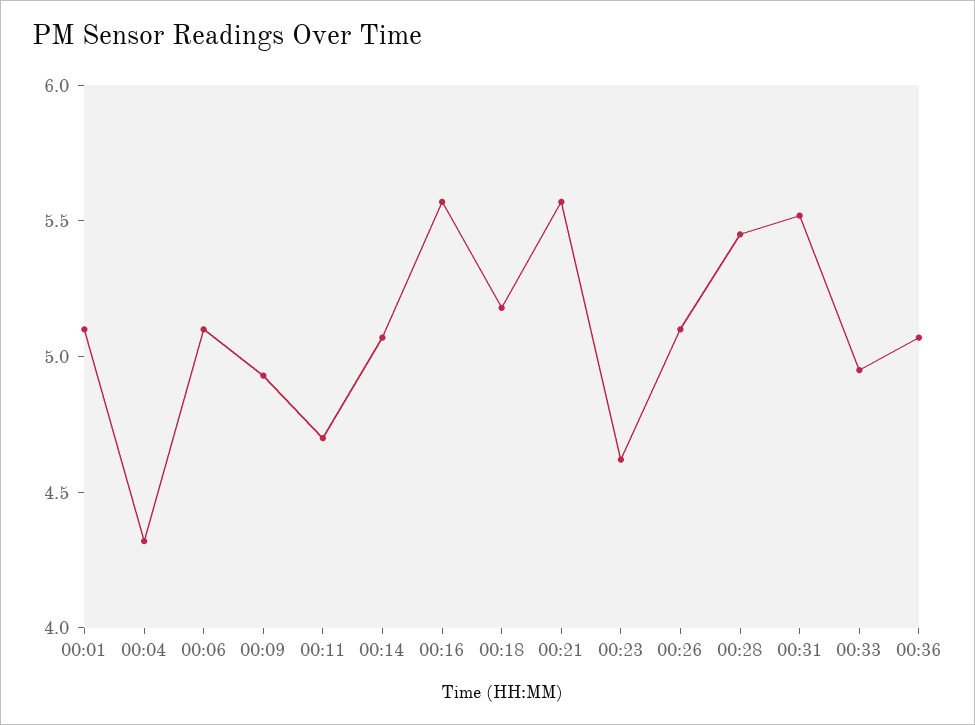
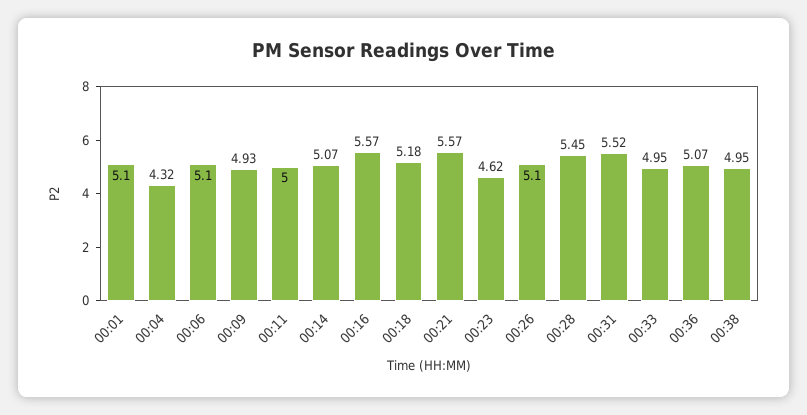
00:11: 4.7 -> 5
00:38: none -> 4.95

